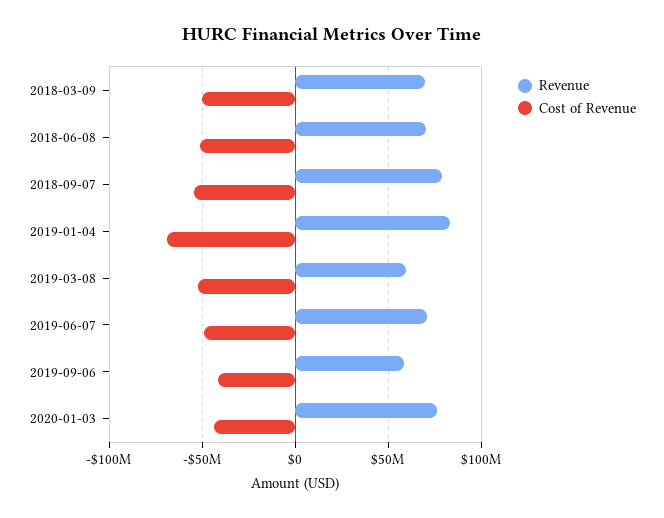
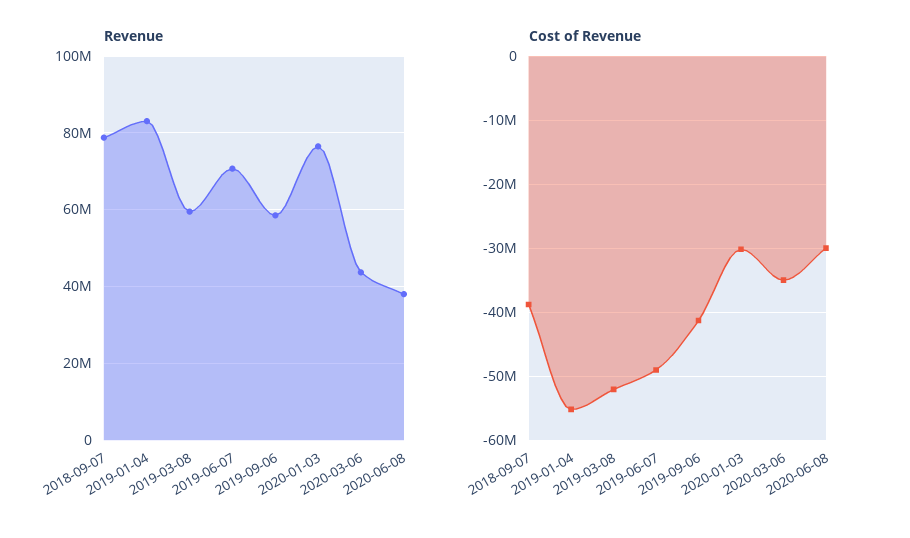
Revenue, 2018-03-09: 70000000 -> none
Cost of Revenue, 2018-03-09: -50000000 -> none
Revenue, 2018-06-08: 70000000 -> none
Cost of Revenue, 2018-06-08: -50000000 -> none
Cost of Revenue, 2018-09-07: -55000000 -> -39000000
Cost of Revenue, 2019-01-04: -70000000 -> -55000000
Cost of Revenue, 2020-01-03: -45000000 -> -30000000
Revenue, 2020-03-06: none -> 44000000
Revenue, 2020-06-08: none -> 38000000
Cost of Revenue, 2020-03-06: none -> -35000000
Cost of Revenue, 2020-06-08: none -> -30000000

